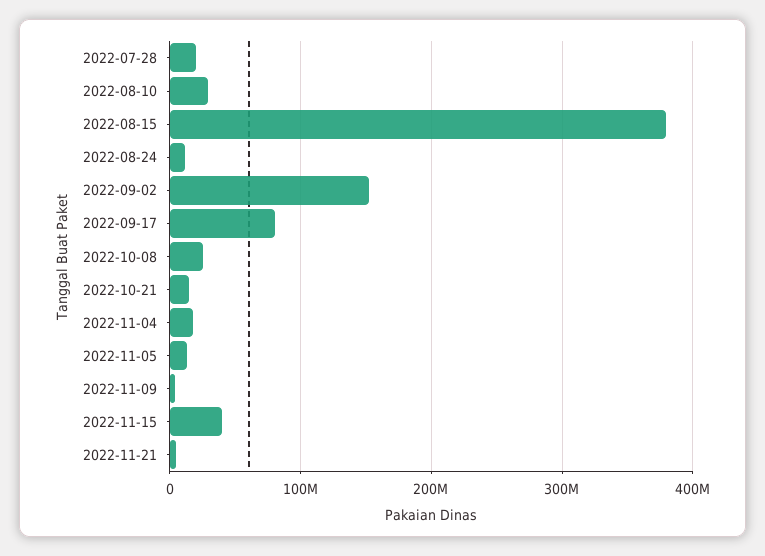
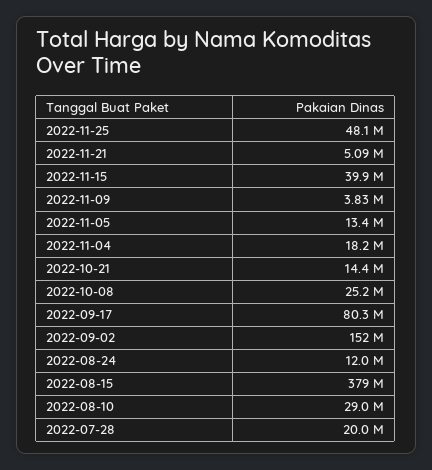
2022-11-25: none -> 48100000

